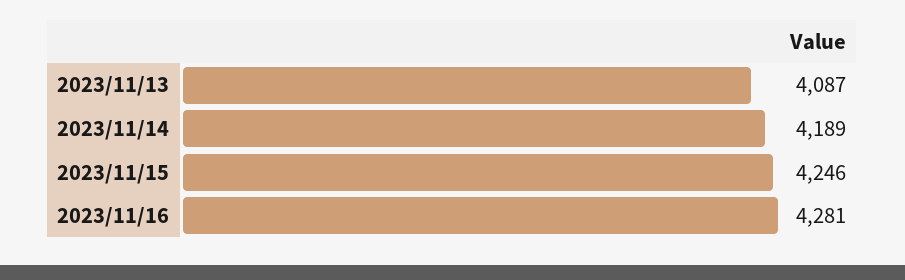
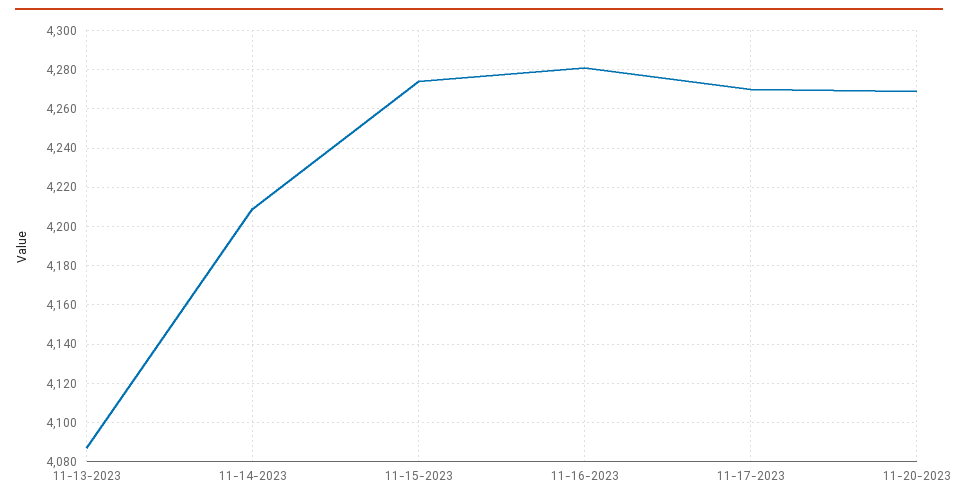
2023/11/14: 4189 -> 4210
2023/11/15: 4246 -> 4275
11-17-2023: none -> 4270
11-20-2023: none -> 4270

